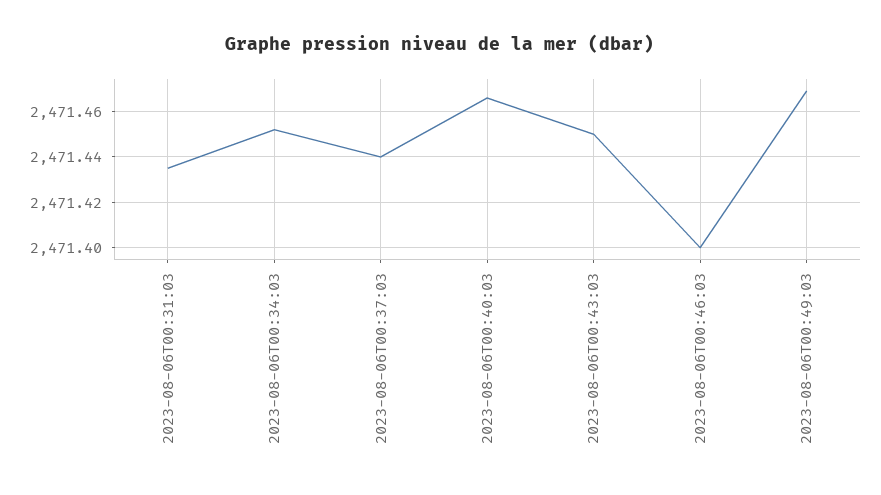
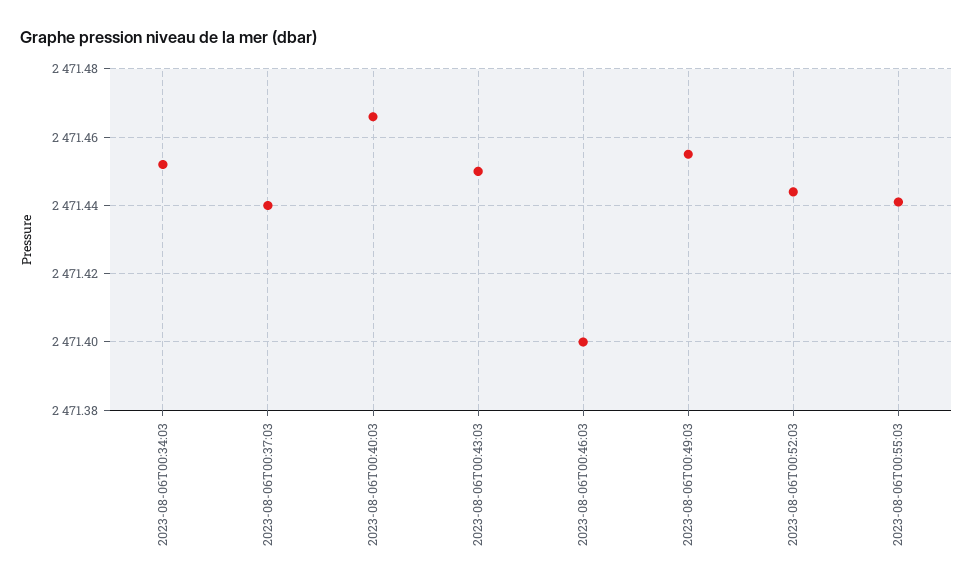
2023-08-06T00:31:03: 2471.435 -> none
2023-08-06T00:49:03: 2471.47 -> 2471.455
2023-08-06T00:52:03: none -> 2471.445
2023-08-06T00:55:03: none -> 2471.44

